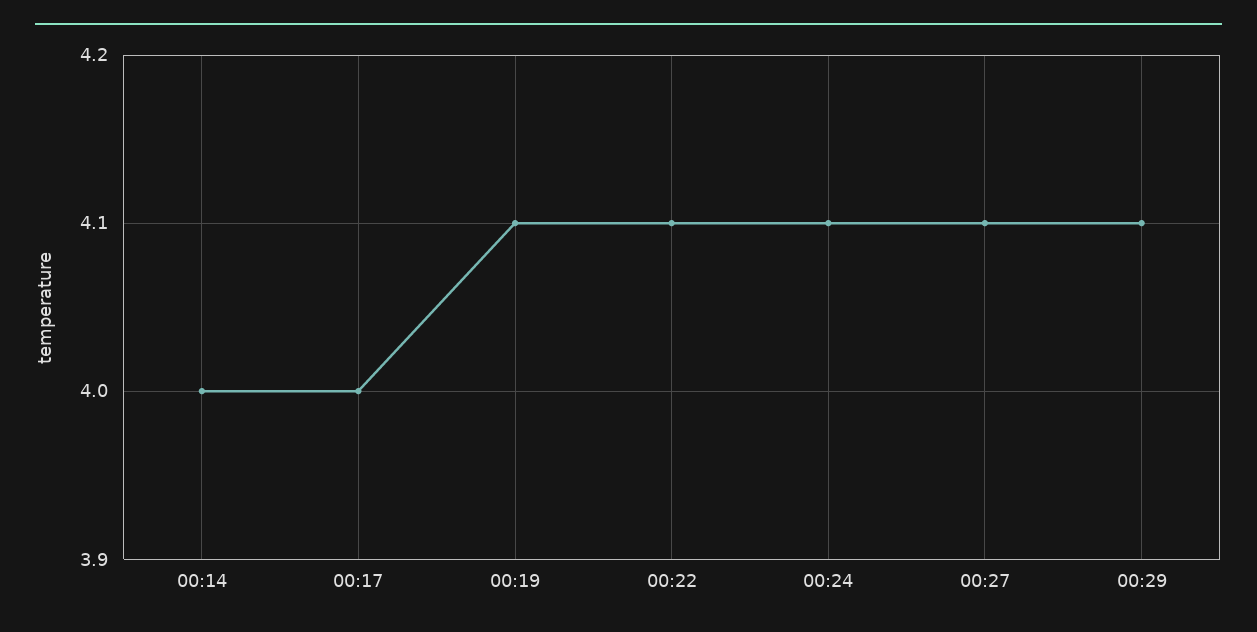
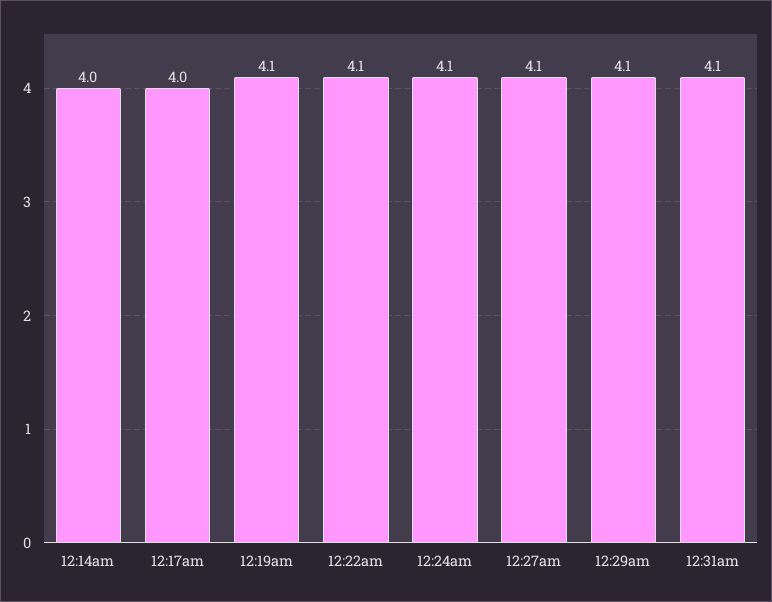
12:31am: none -> 4.1

